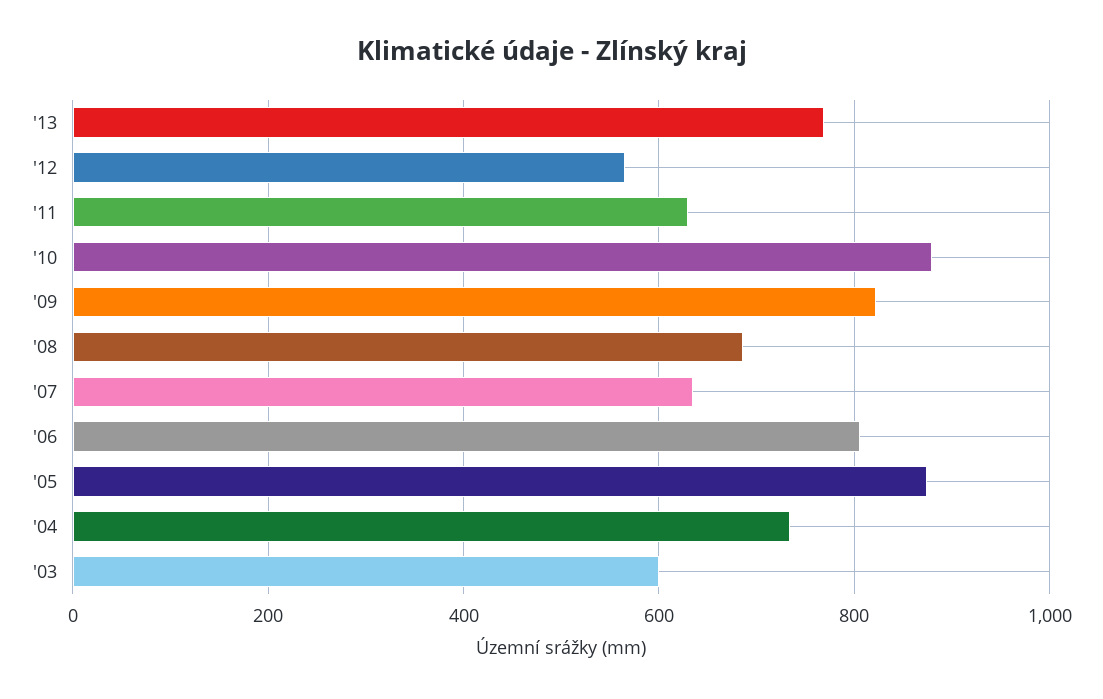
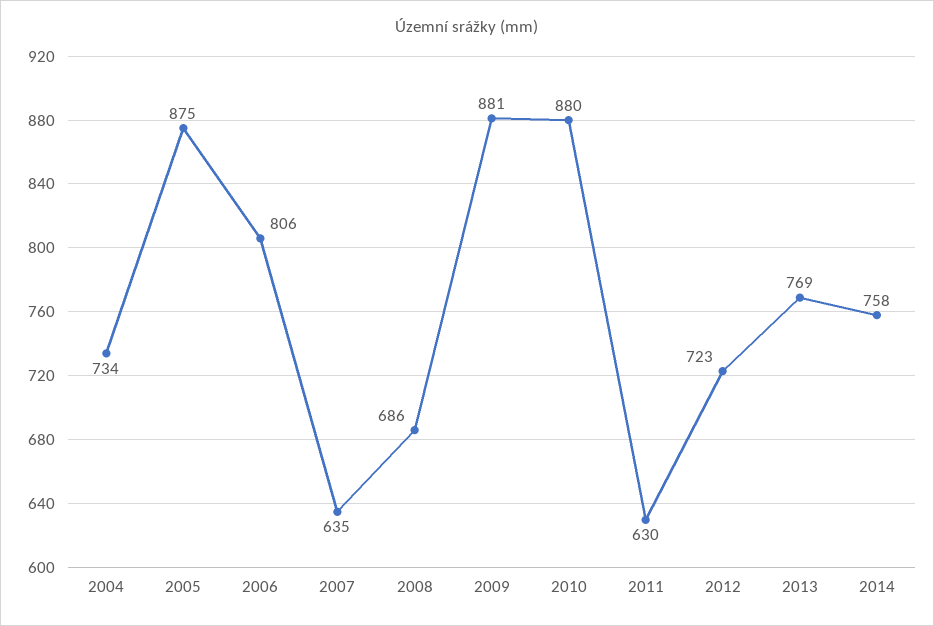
'12: 560 -> 723
'09: 820 -> 881
'03: 600 -> none
2014: none -> 758

